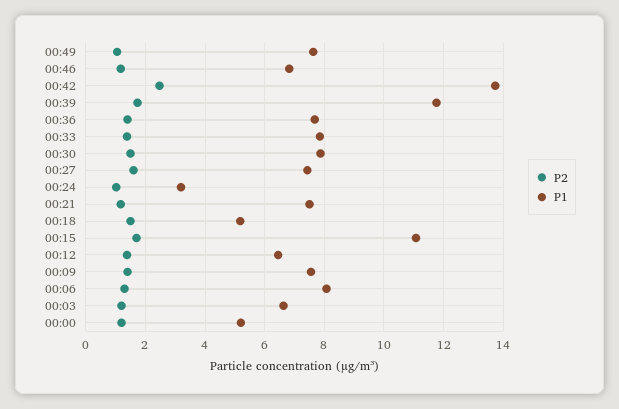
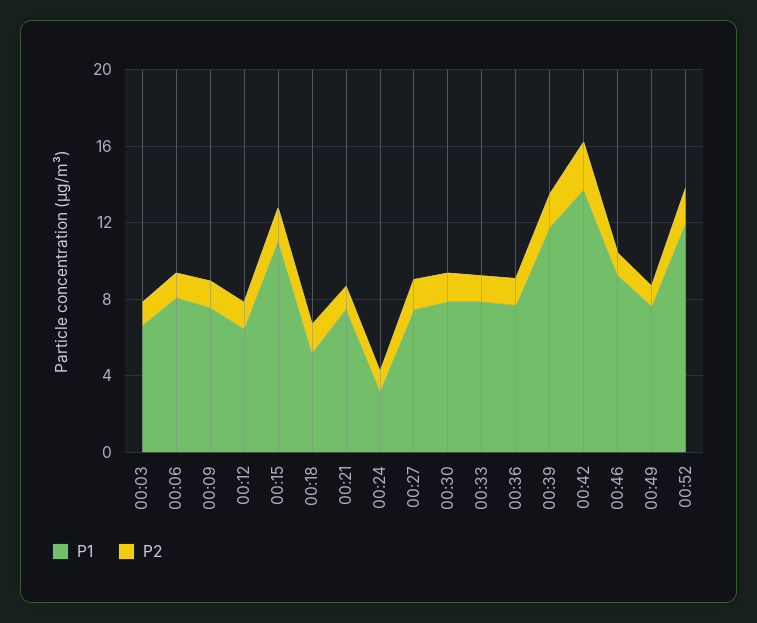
P1, 00:46: 6.75 -> 9
P2, 00:00: 1.25 -> none
P1, 00:00: 5.25 -> none
P1, 00:52: none -> 12
P2, 00:52: none -> 2

